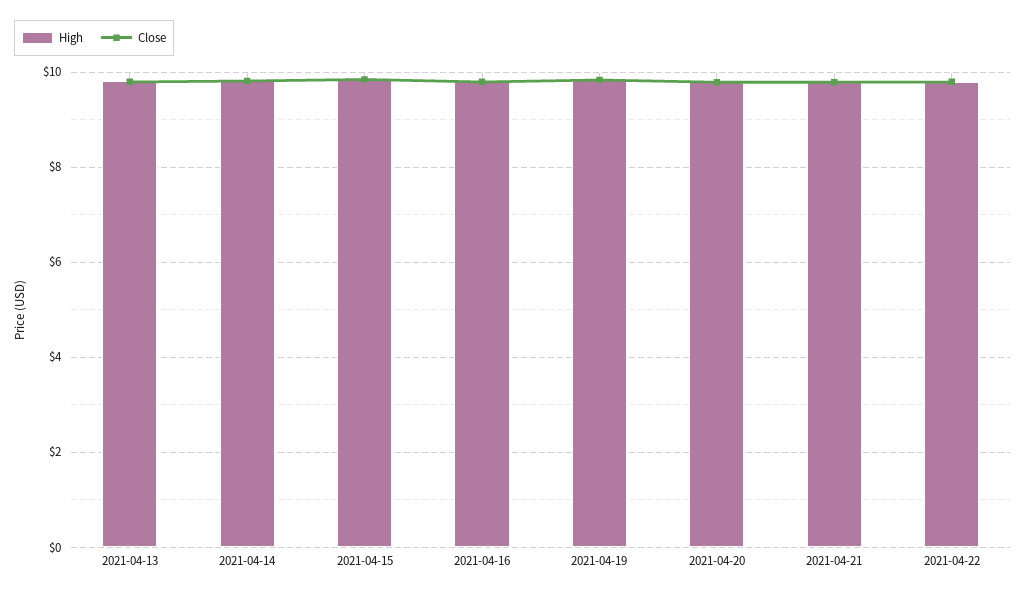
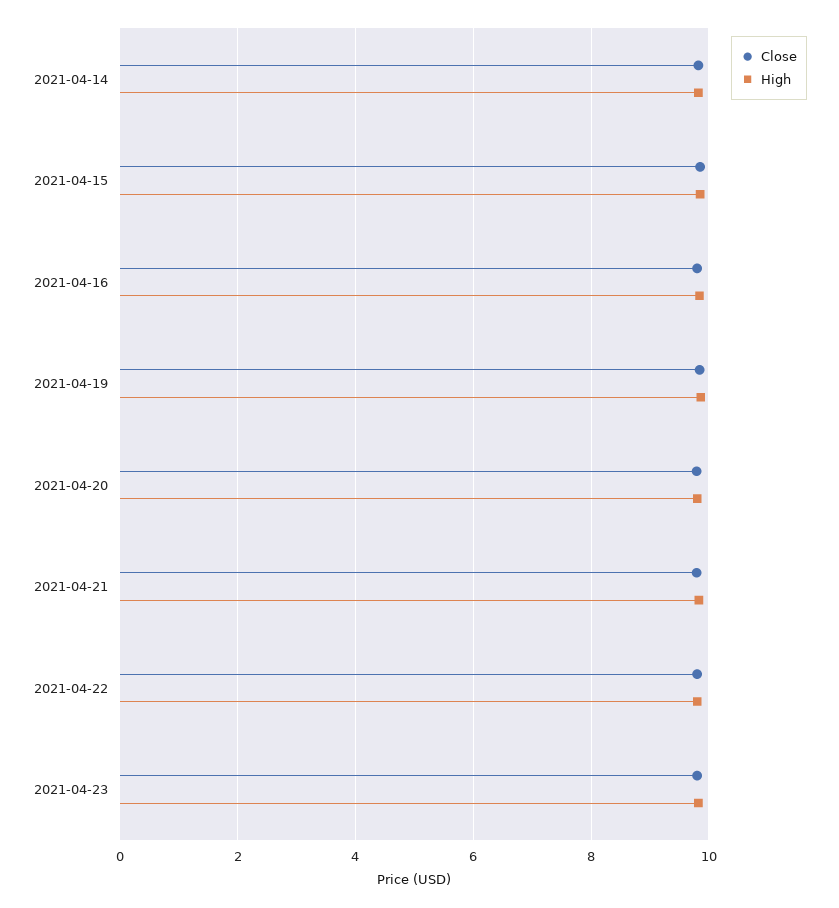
High, 2021-04-13: 9.8 -> none
Close, 2021-04-13: 9.8 -> none
Close, 2021-04-23: none -> 9.8
High, 2021-04-23: none -> 9.8

